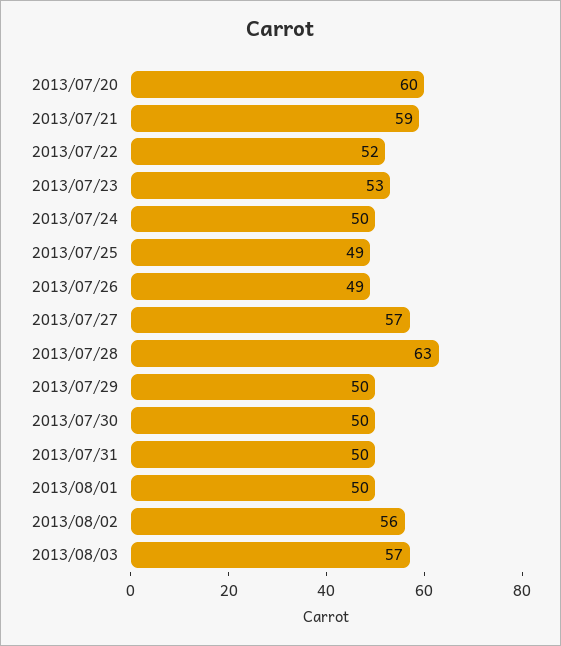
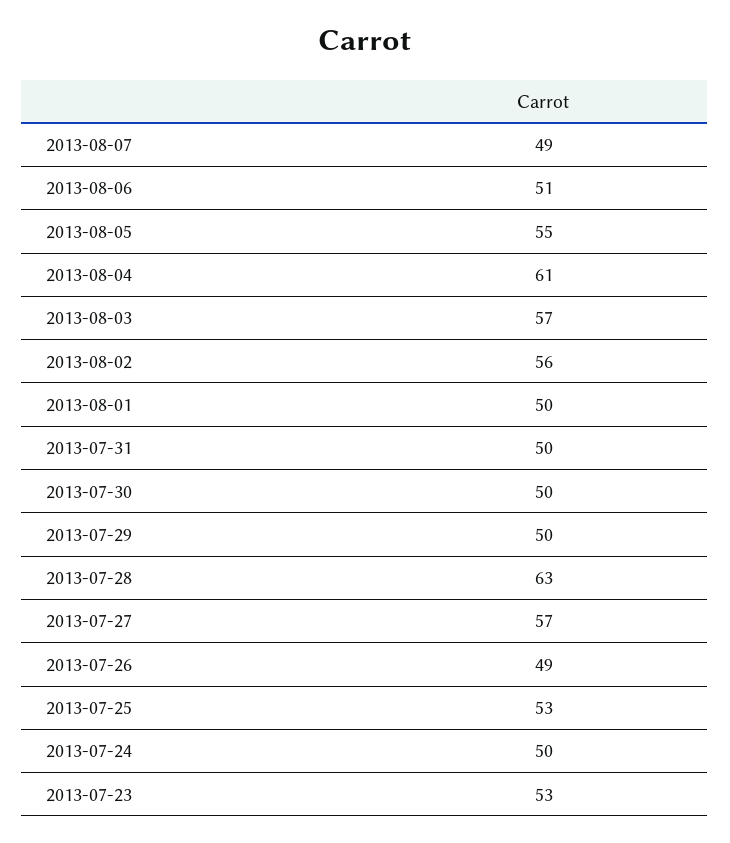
2013/07/20: 60 -> none
2013/07/21: 59 -> none
2013/07/22: 52 -> none
2013/07/25: 49 -> 53
2013-08-07: none -> 49
2013-08-06: none -> 51
2013-08-05: none -> 55
2013-08-04: none -> 61

